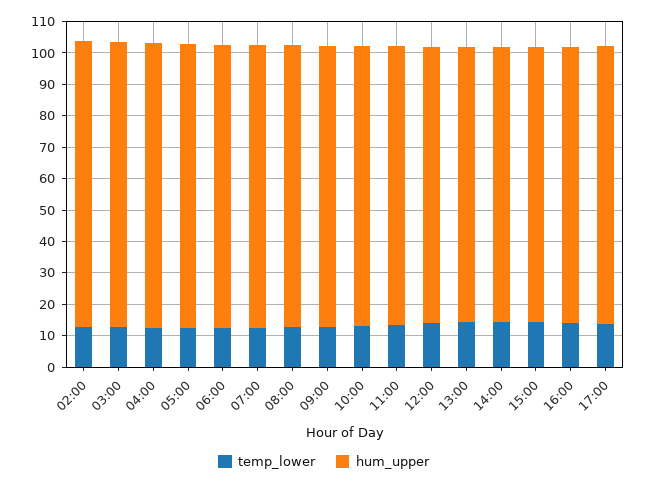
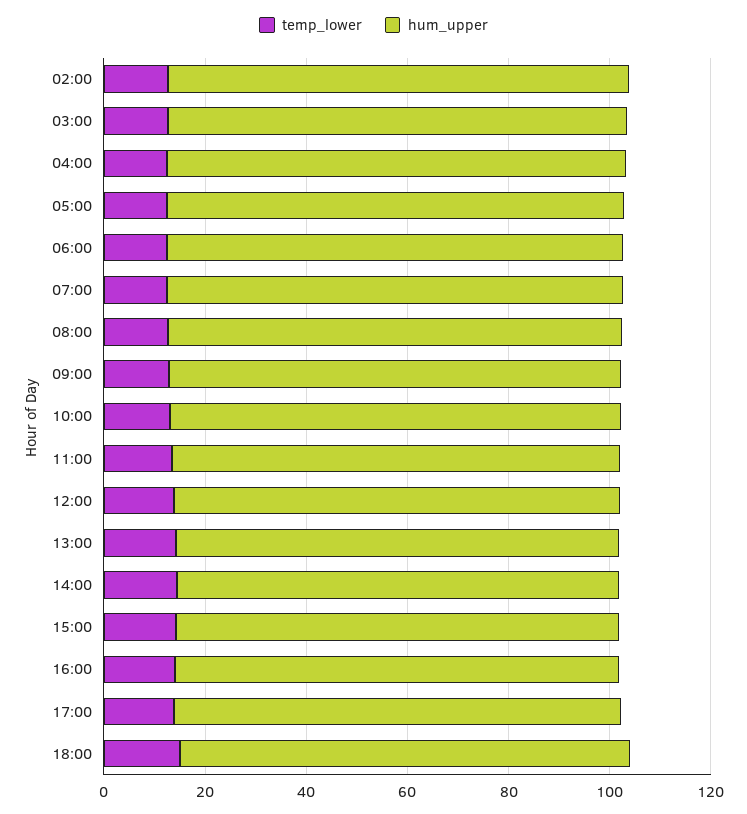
temp_lower, 18:00: none -> 15
hum_upper, 18:00: none -> 90

